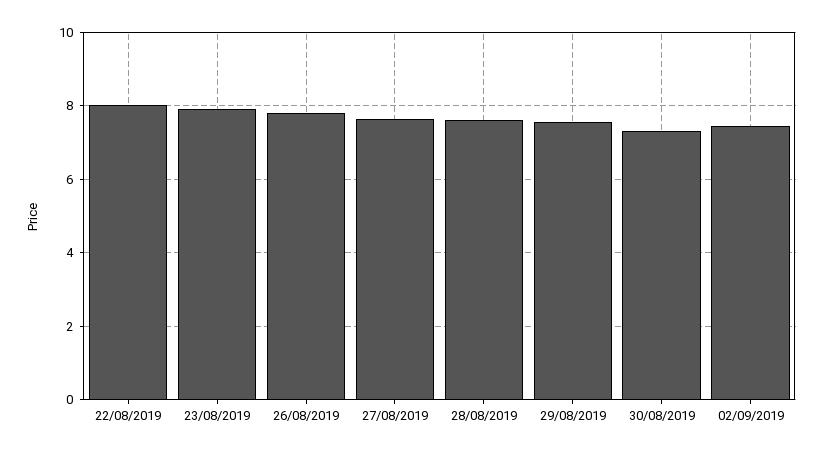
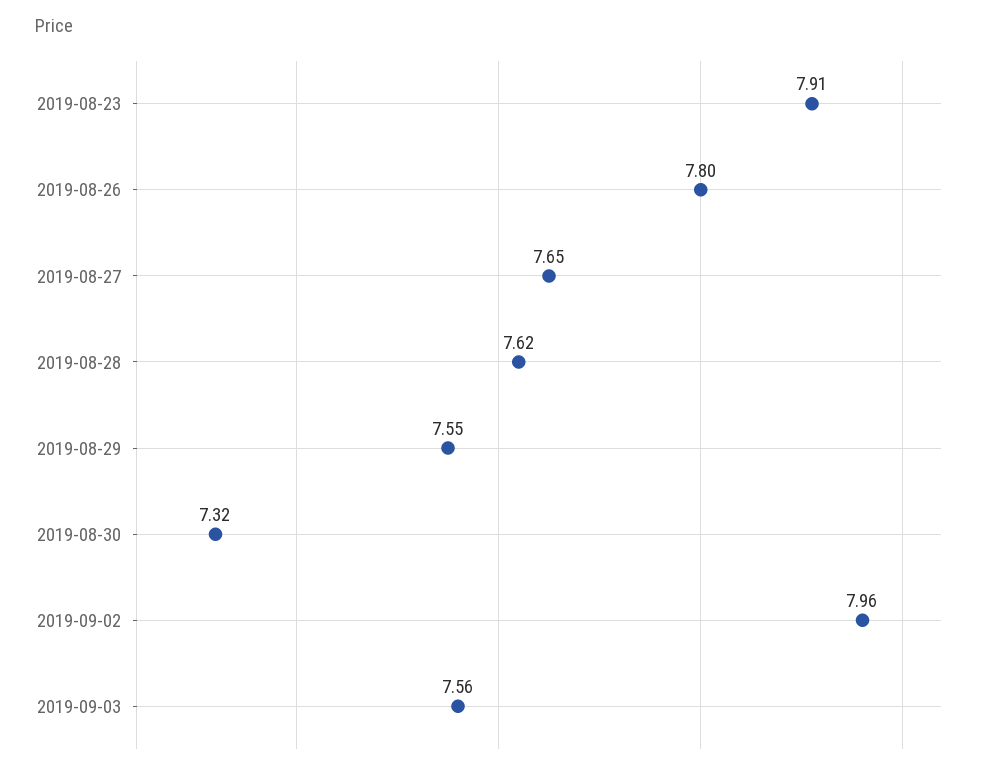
22/08/2019: 8 -> none
02/09/2019: 7.4 -> 7.96
2019-09-03: none -> 7.56

